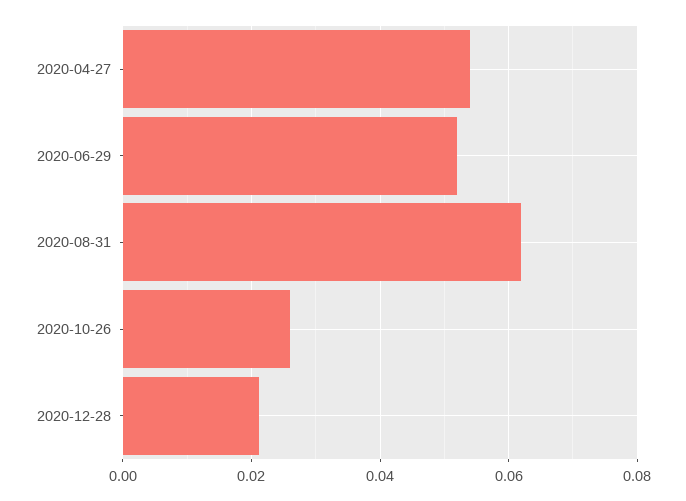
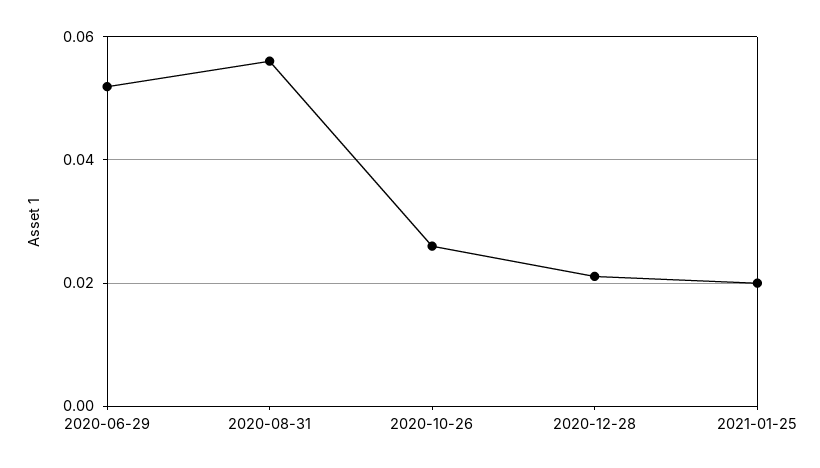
2020-04-27: 0.054 -> none
2020-08-31: 0.062 -> 0.056
2021-01-25: none -> 0.02

